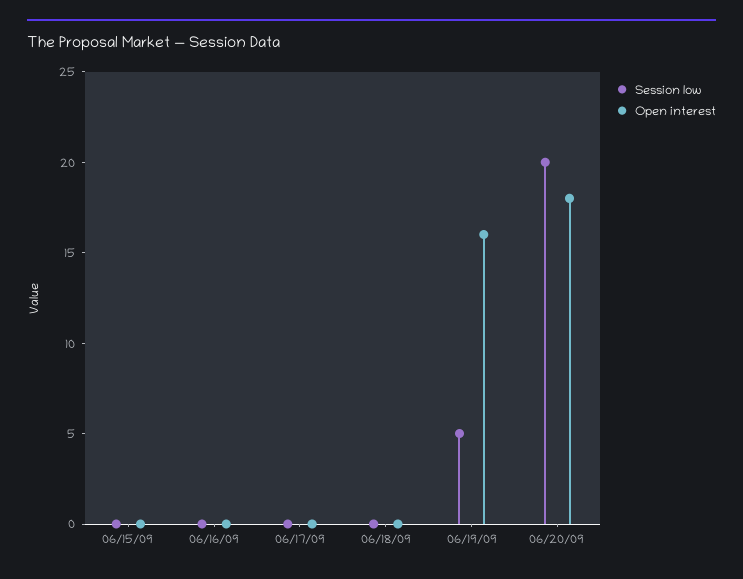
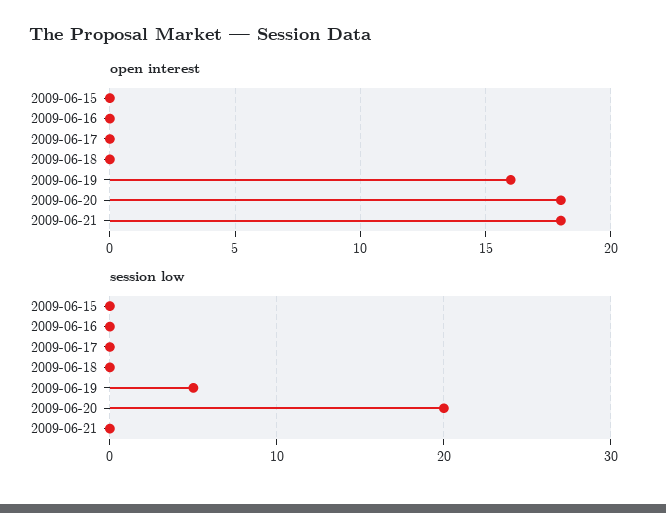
Open interest, 2009-06-21: none -> 18
Session low, 2009-06-21: none -> 0

